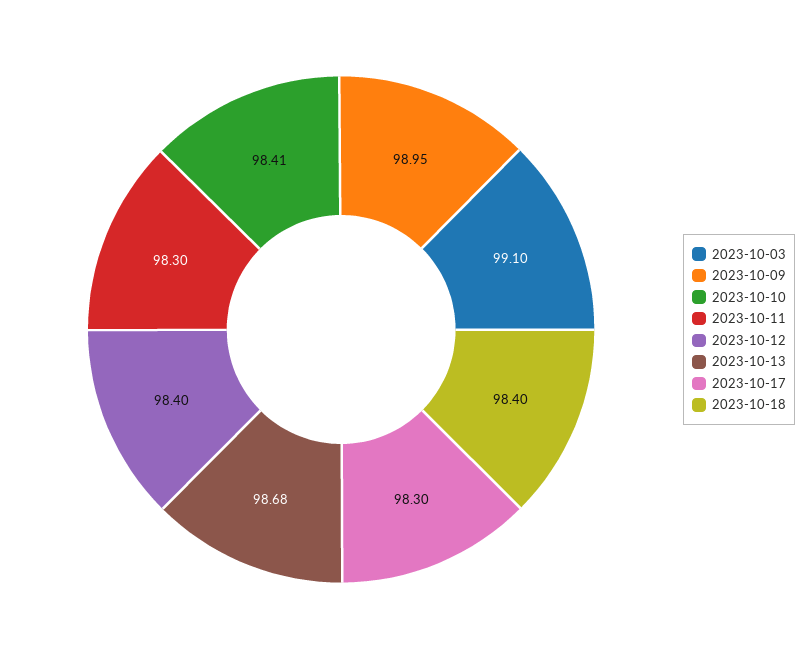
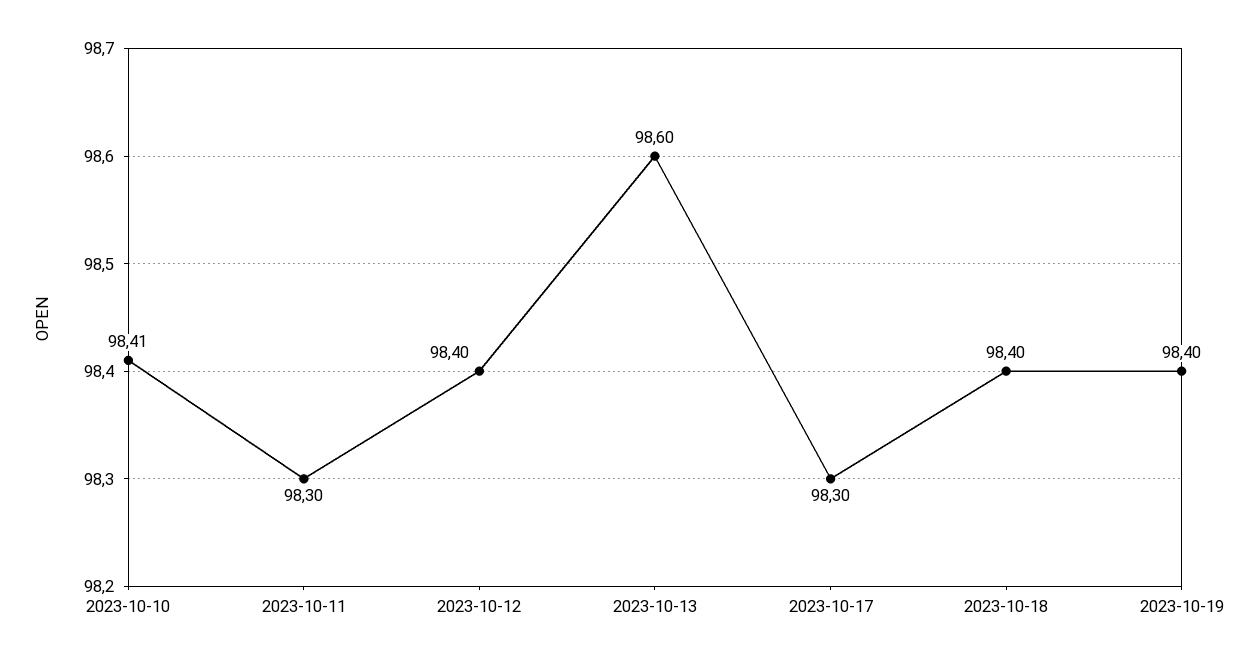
2023-10-03: 99.1 -> none
2023-10-09: 98.95 -> none
2023-10-13: 98.68 -> 98.6
2023-10-19: none -> 98.4

